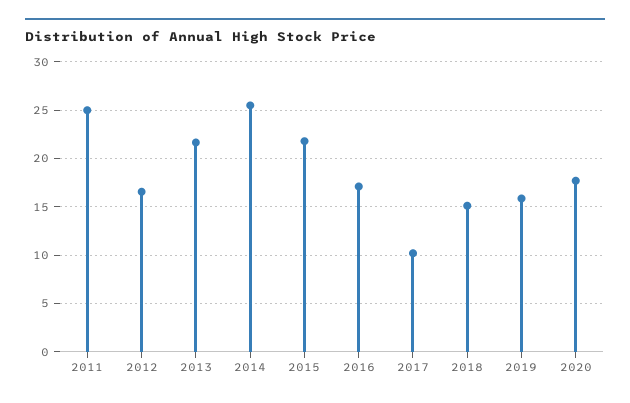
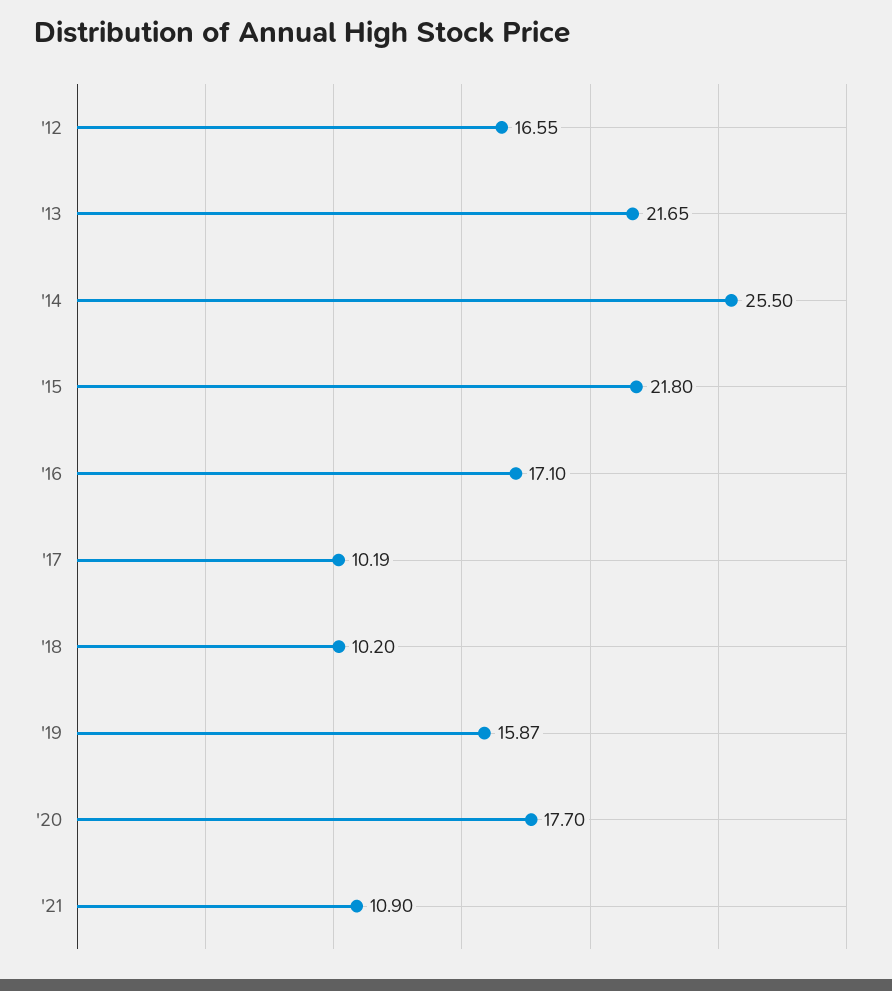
2011: 25 -> none
2018: 15 -> 10.2
'21: none -> 10.9

